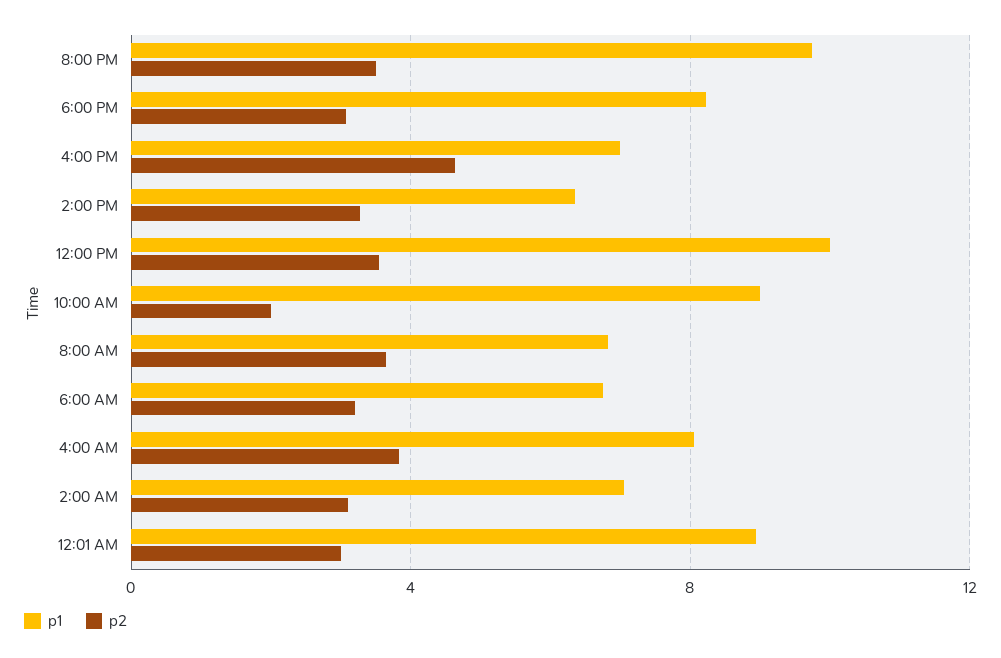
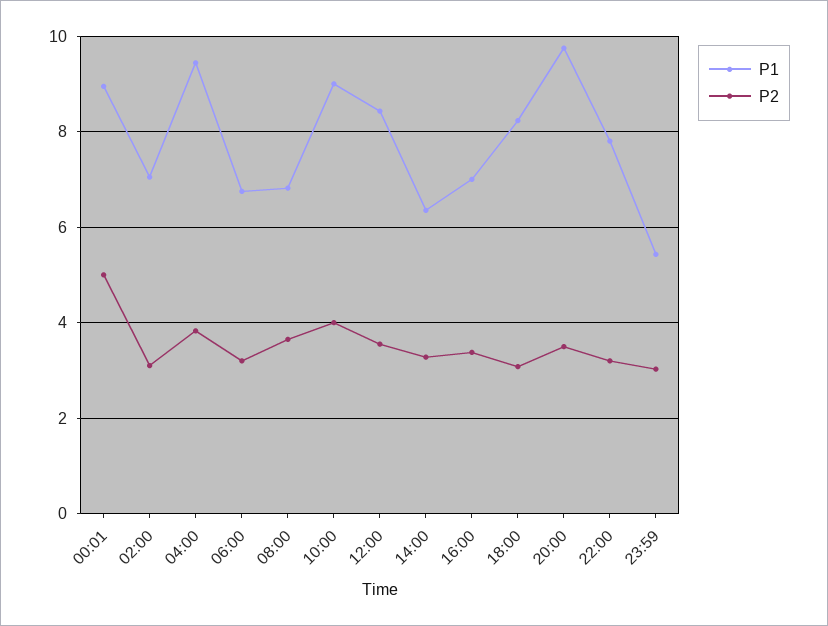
p2, 4:00 PM: 4.5 -> 3.4
p1, 12:00 PM: 10 -> 8.4
p2, 10:00 AM: 2 -> 4
p1, 4:00 AM: 8 -> 9.4
p2, 12:01 AM: 3 -> 5
p1, 22:00: none -> 7.8
p2, 22:00: none -> 3.2
p1, 23:59: none -> 5.4
p2, 23:59: none -> 3

